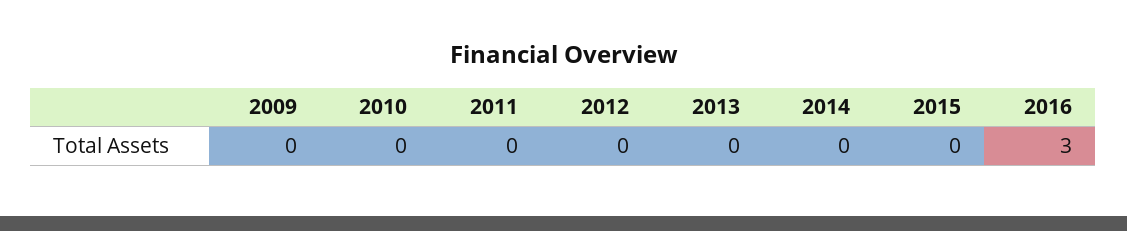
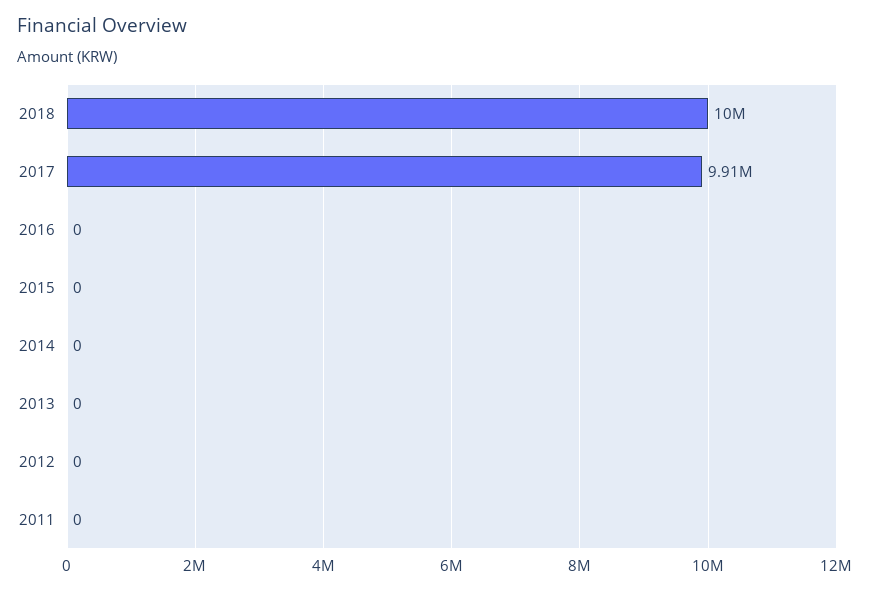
2009: 0 -> none
2010: 0 -> none
2016: 3 -> 0
2018: none -> 10000000
2017: none -> 9910000

